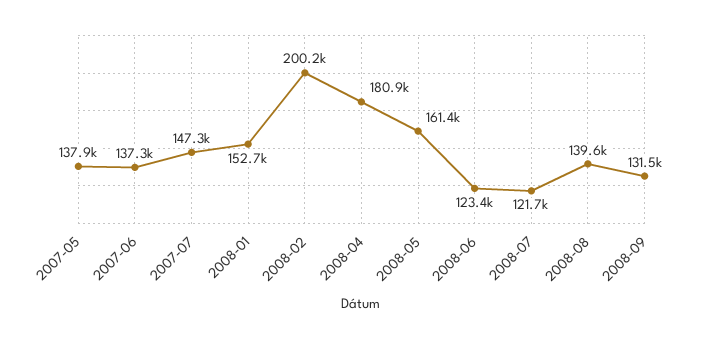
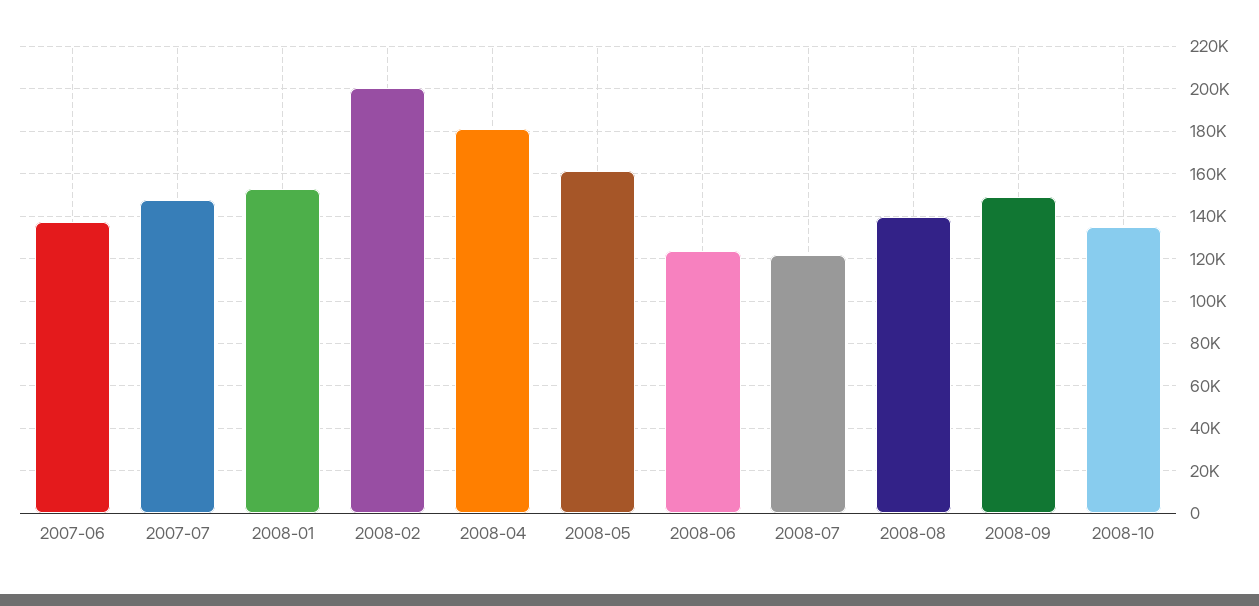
2007-05: 137900 -> none
2008-09: 131500 -> 150000
2008-10: none -> 135000

